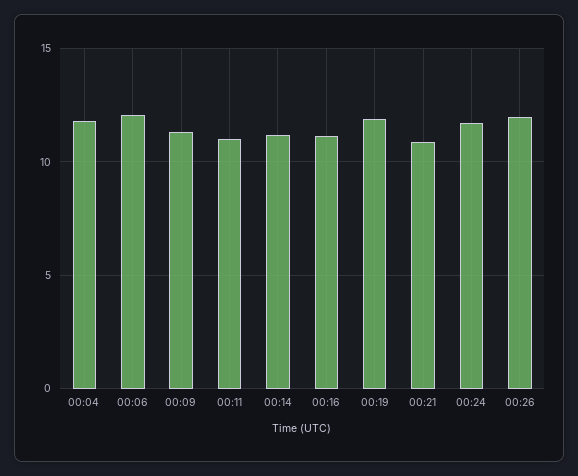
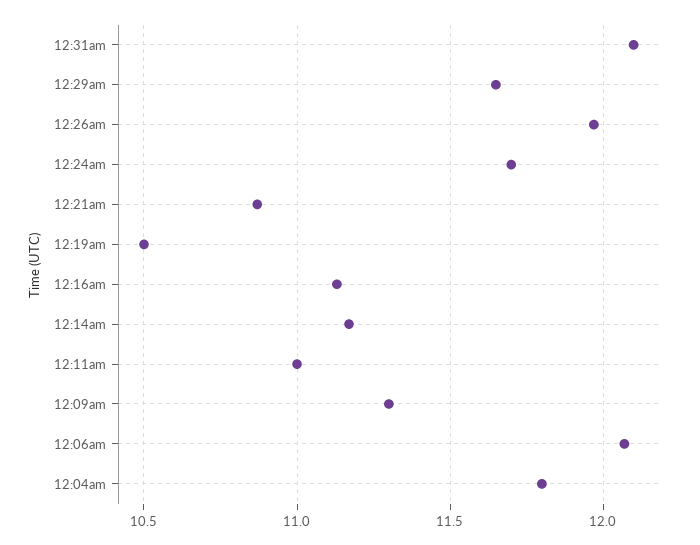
00:19: 12 -> 10.5
12:31am: none -> 12.1
12:29am: none -> 11.65

